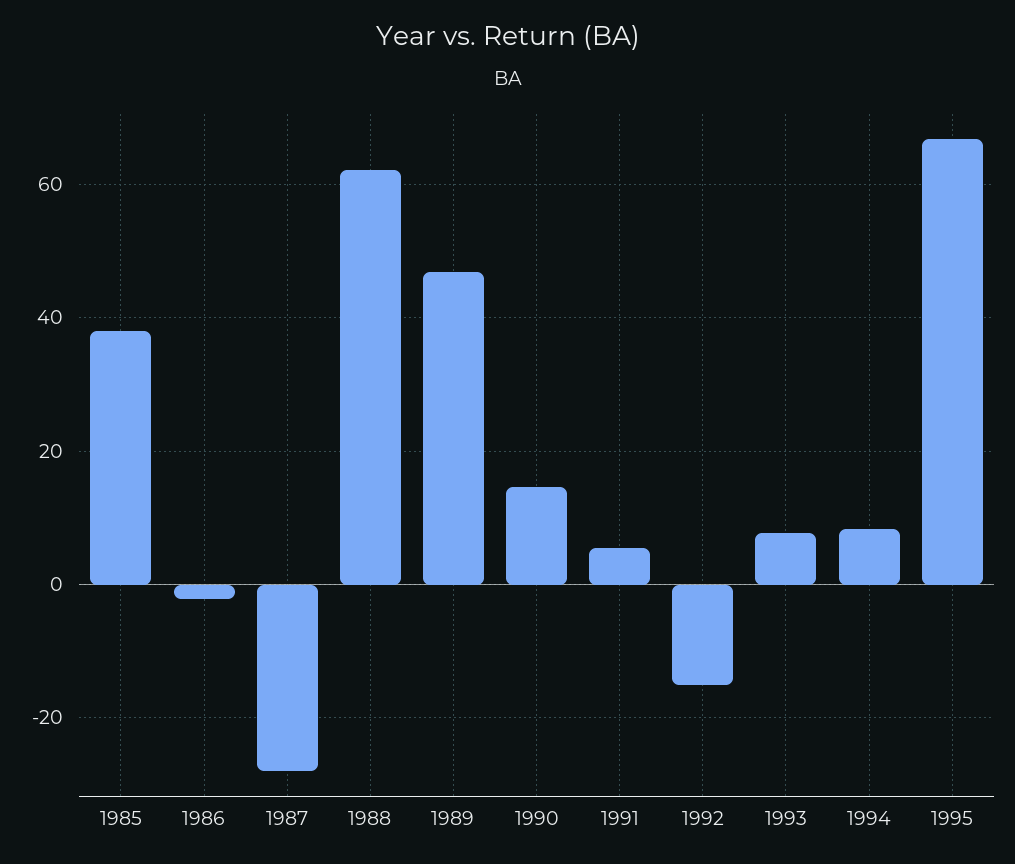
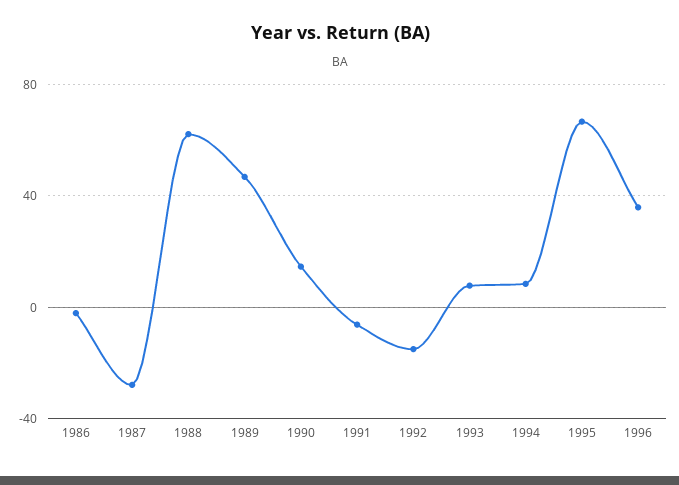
1985: 38 -> none
1991: 6 -> -5
1996: none -> 35

